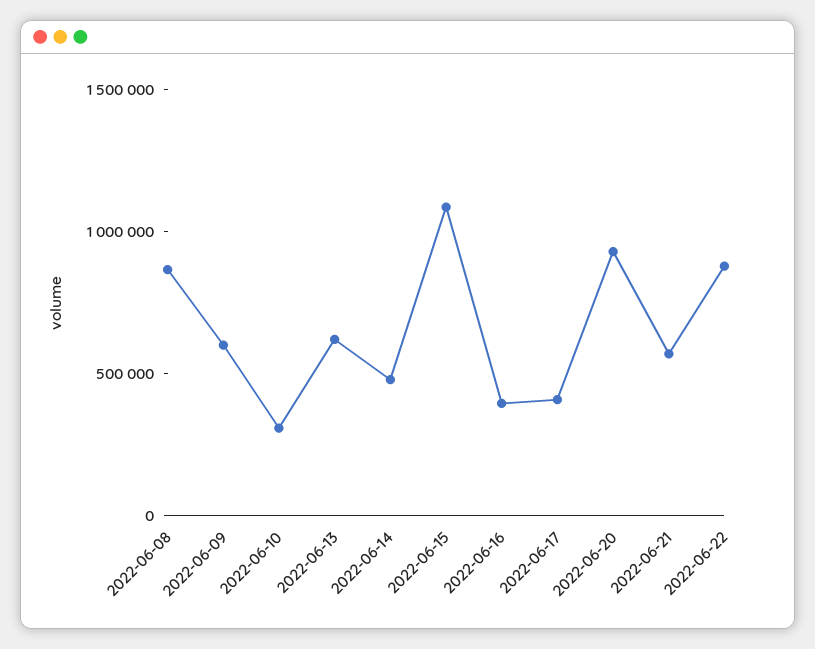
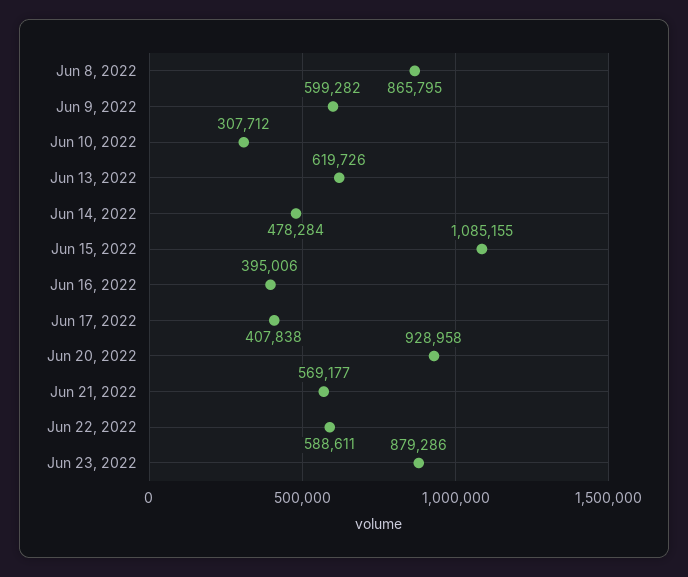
2022-06-22: 900000 -> 588611
Jun 23, 2022: none -> 879286

